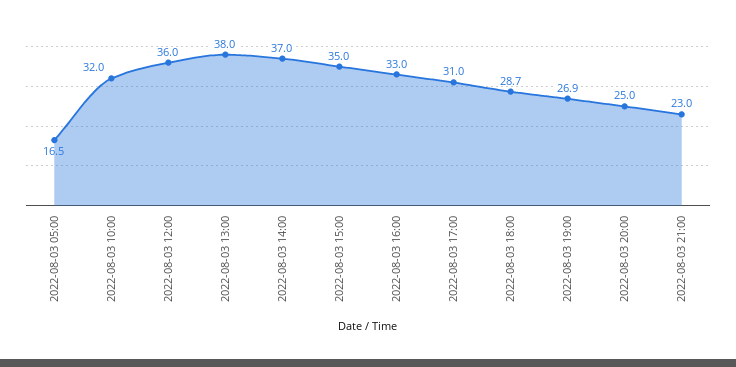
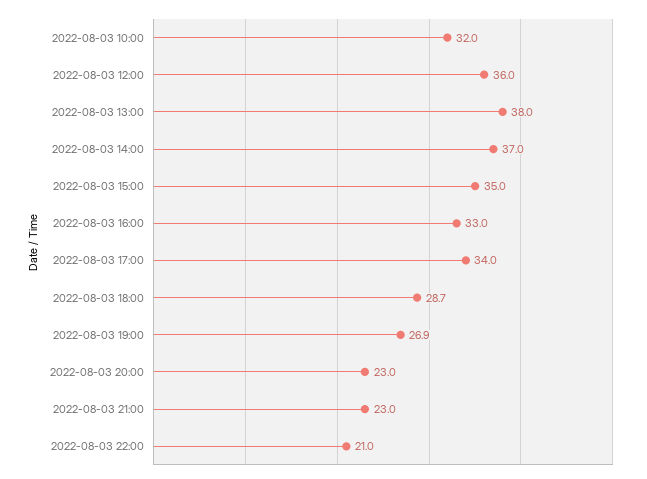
2022-08-03 05:00: 16.5 -> none
2022-08-03 17:00: 31 -> 34
2022-08-03 20:00: 25 -> 23
2022-08-03 22:00: none -> 21

